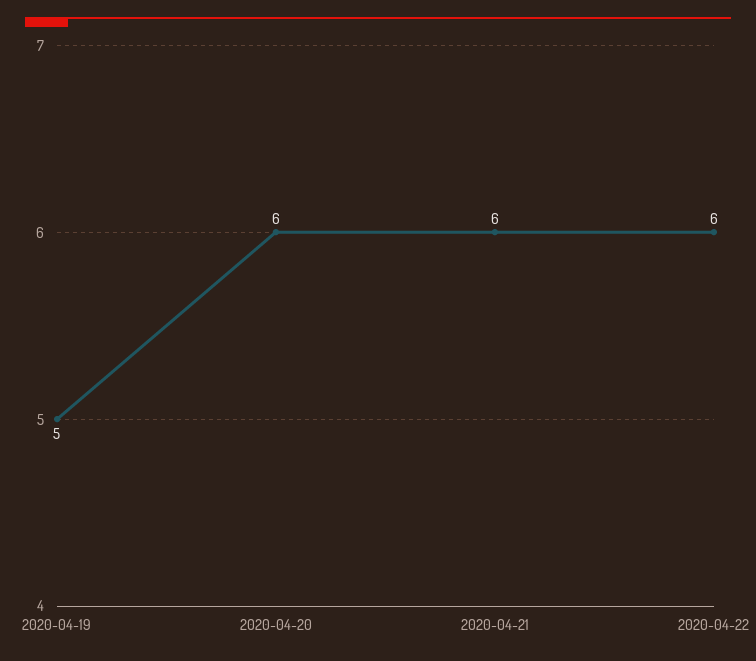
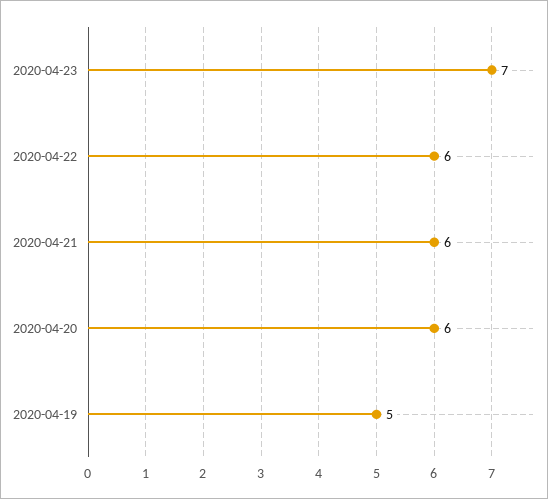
2020-04-23: none -> 7

